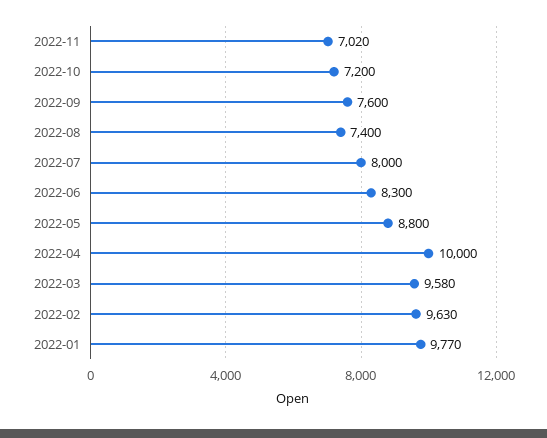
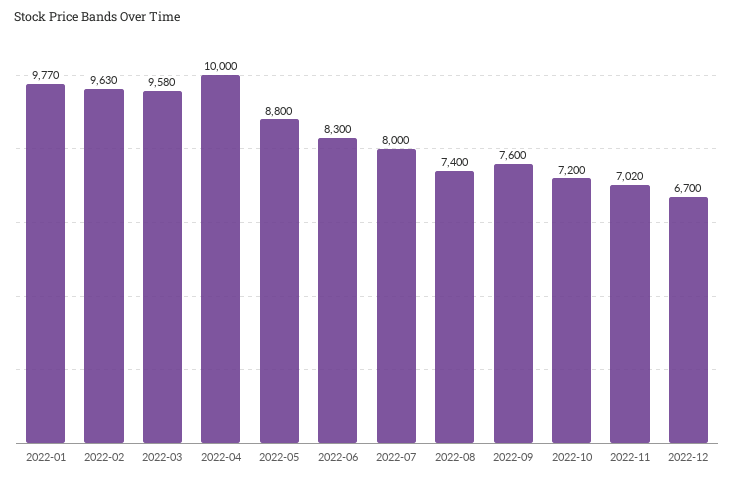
2022-12: none -> 6700

